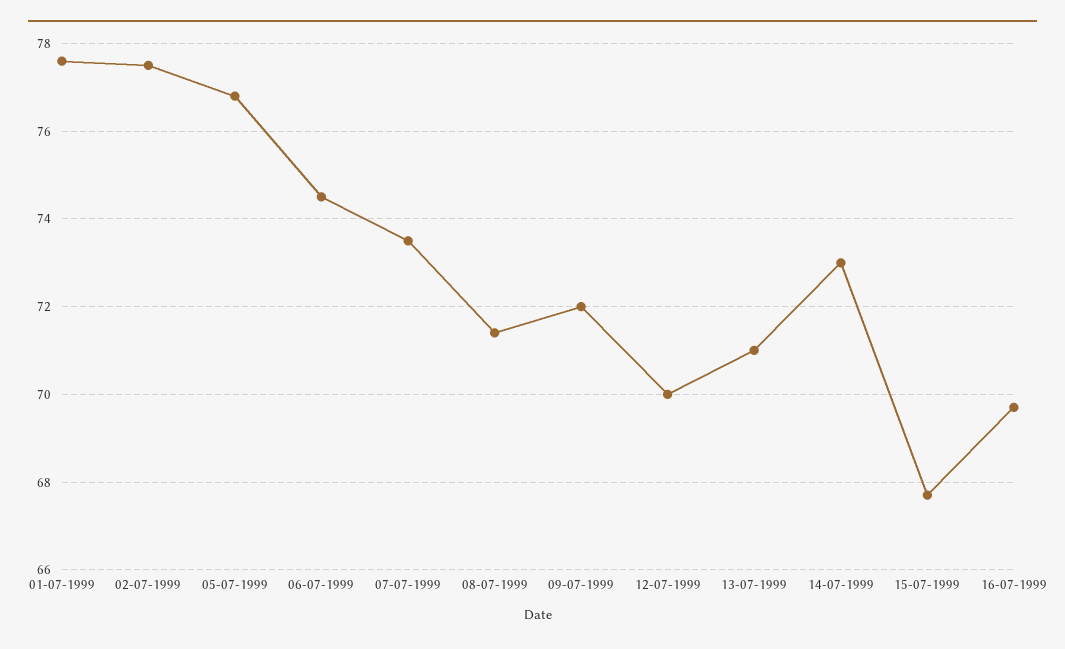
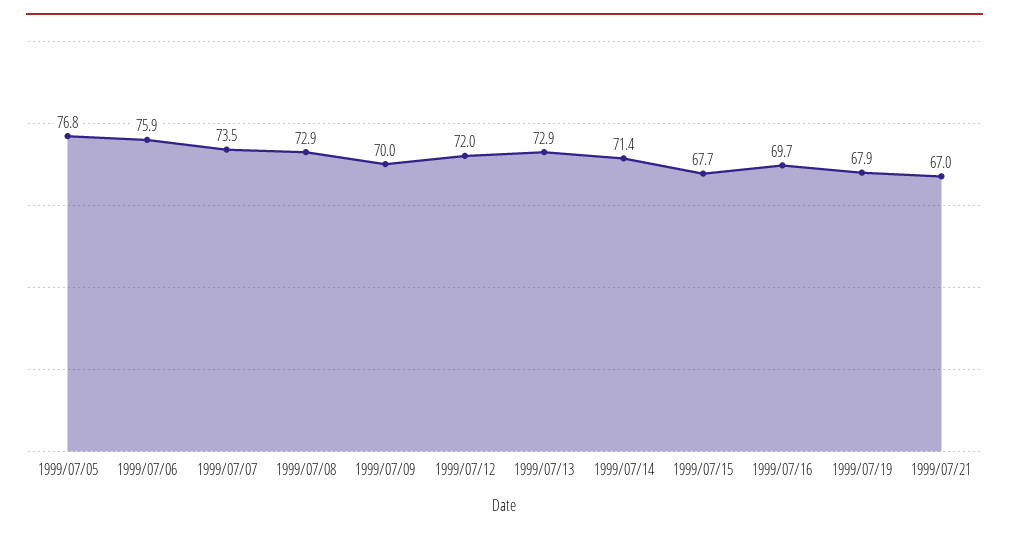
01-07-1999: 77.5 -> none
02-07-1999: 77.5 -> none
06-07-1999: 74.5 -> 75.9
08-07-1999: 71.5 -> 72.9
09-07-1999: 72 -> 70
12-07-1999: 70 -> 72
13-07-1999: 71 -> 72.9
14-07-1999: 73 -> 71.4
1999/07/19: none -> 67.9
1999/07/21: none -> 67

